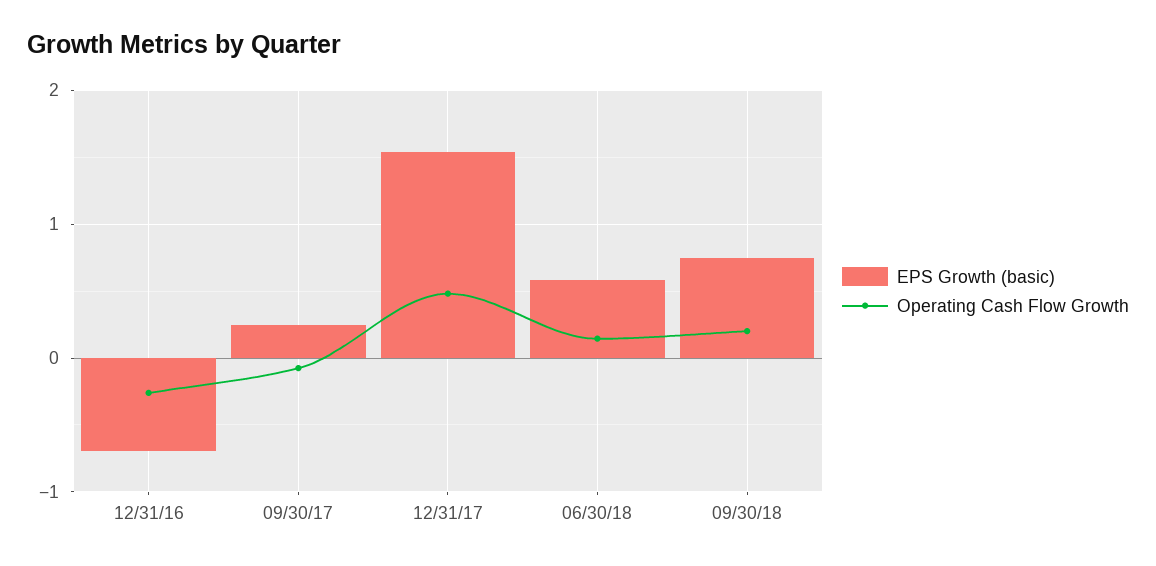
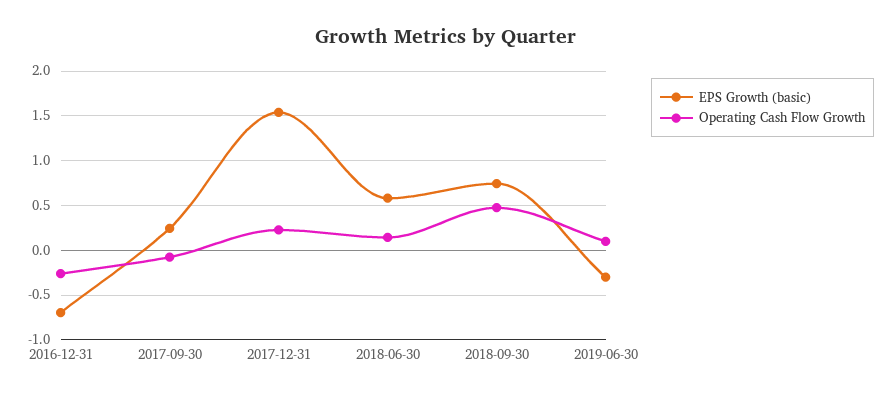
Operating Cash Flow Growth, 12/31/17: 0.5 -> 0.2
Operating Cash Flow Growth, 09/30/18: 0.2 -> 0.5
EPS Growth (basic), 2019-06-30: none -> -0.3
Operating Cash Flow Growth, 2019-06-30: none -> 0.1

